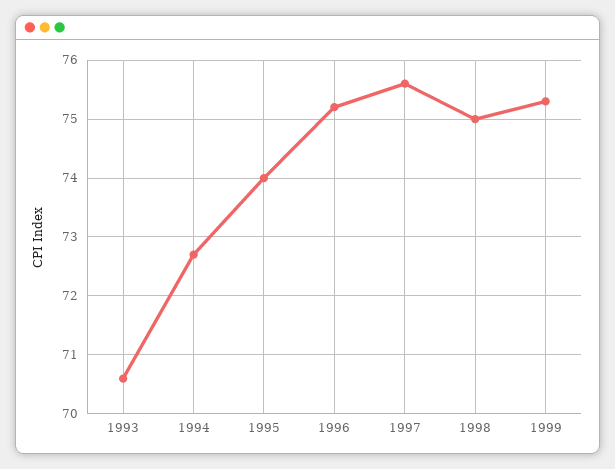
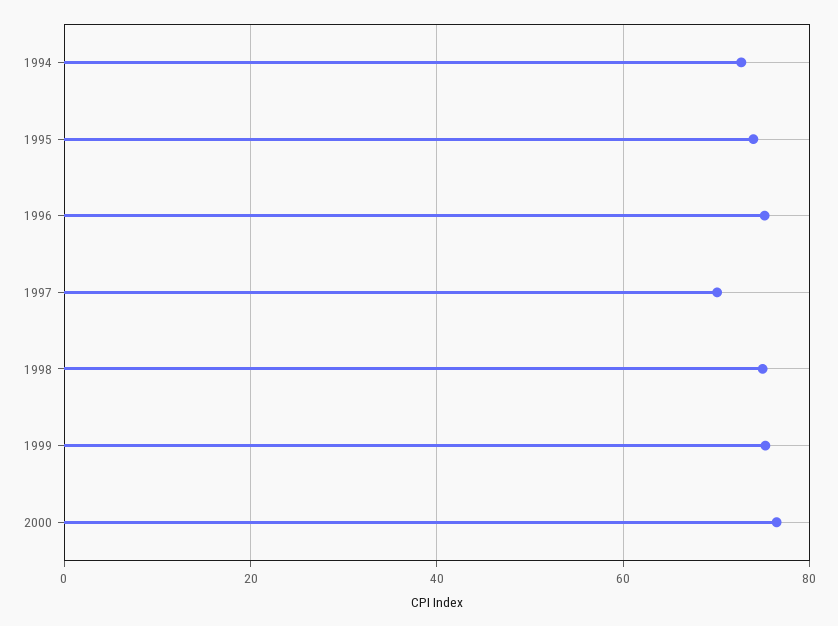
1993: 70.5 -> none
1997: 75.5 -> 70
2000: none -> 76

